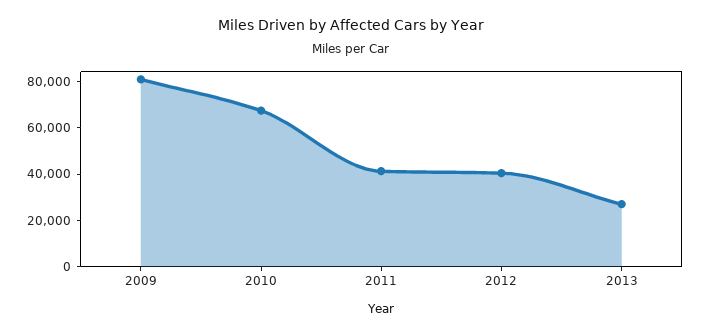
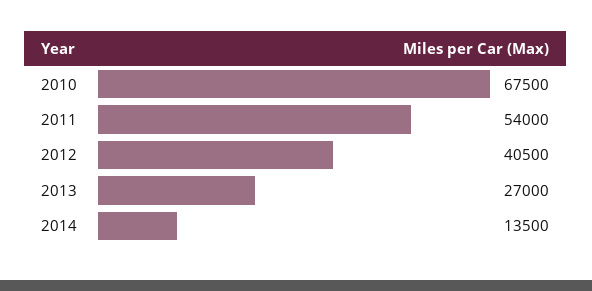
2009: 80000 -> none
2011: 40000 -> 54000
2014: none -> 13500

